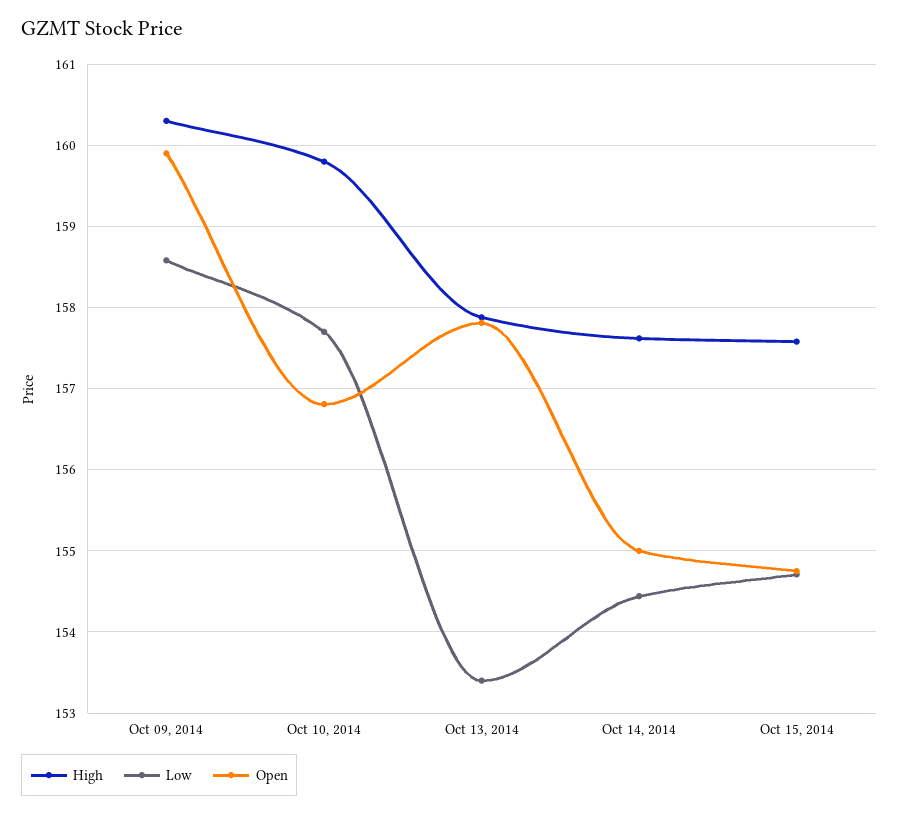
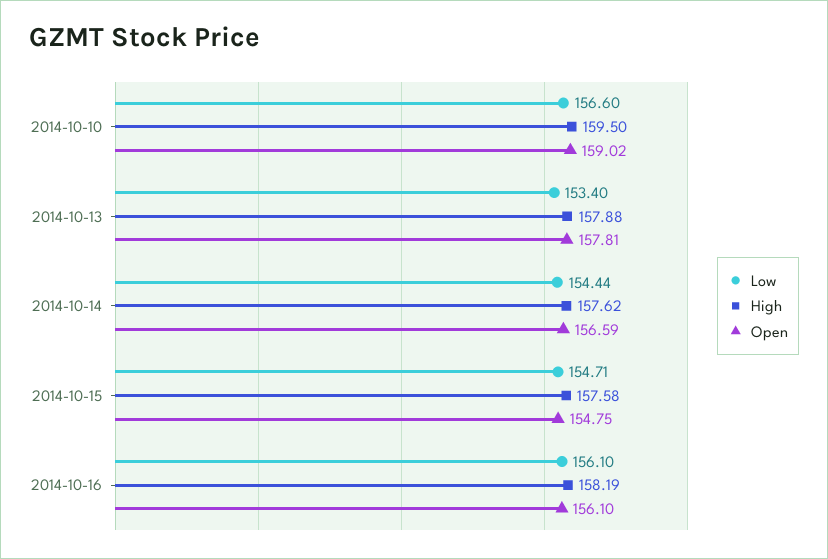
High, Oct 09, 2014: 160.3 -> none
Low, Oct 09, 2014: 158.6 -> none
Open, Oct 09, 2014: 159.9 -> none
High, Oct 10, 2014: 159.8 -> 159.5
Low, Oct 10, 2014: 157.7 -> 156.6
Open, Oct 10, 2014: 156.8 -> 159.02
Open, Oct 14, 2014: 155 -> 156.59
Low, 2014-10-16: none -> 156.1
High, 2014-10-16: none -> 158.19
Open, 2014-10-16: none -> 156.1

